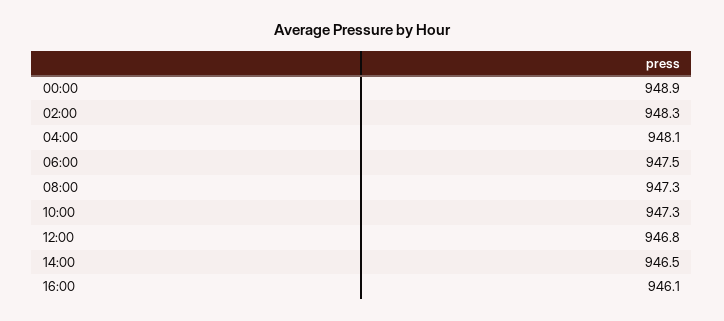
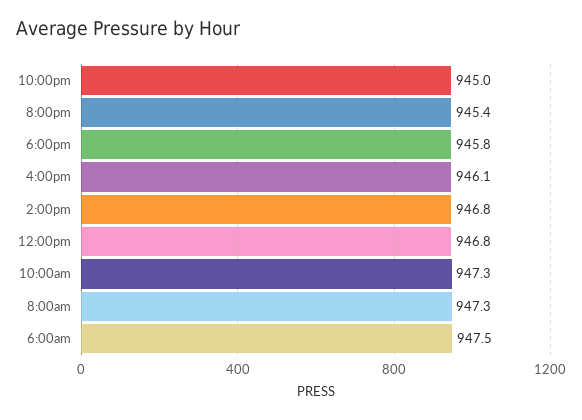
00:00: 948.9 -> none
02:00: 948.3 -> none
04:00: 948.1 -> none
14:00: 946.5 -> 946.8
10:00pm: none -> 945
8:00pm: none -> 945.4
6:00pm: none -> 945.8

